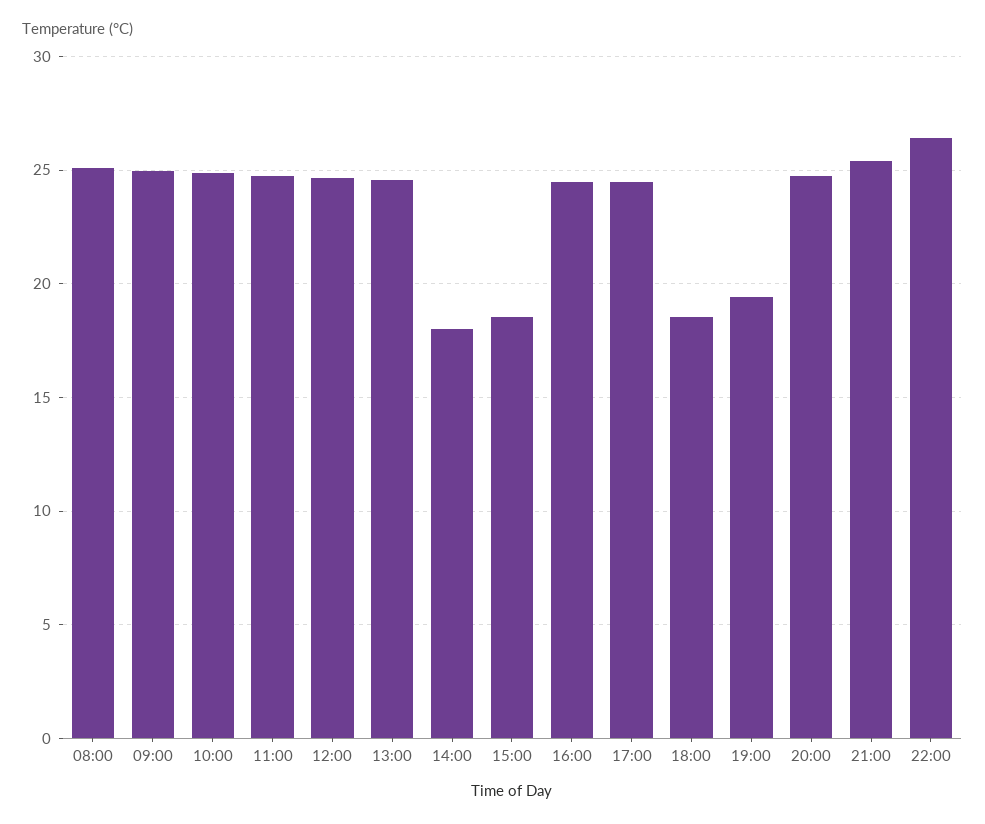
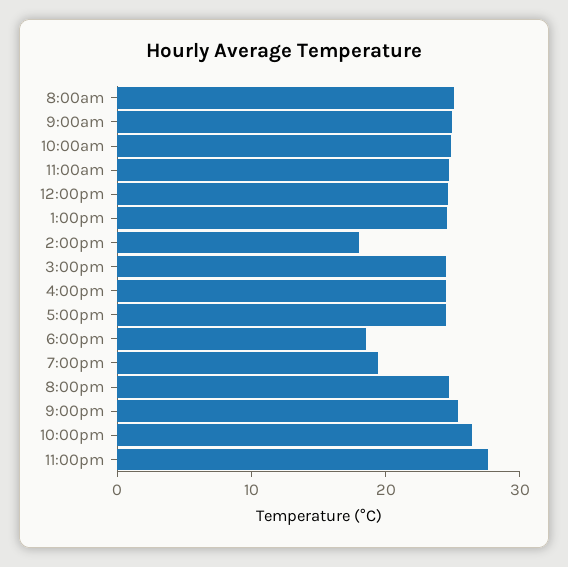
15:00: 18.5 -> 24
11:00pm: none -> 28

